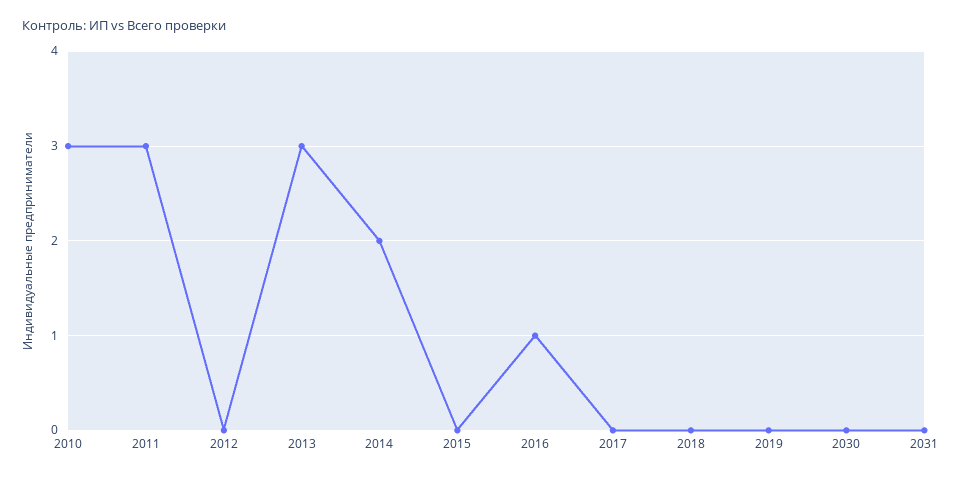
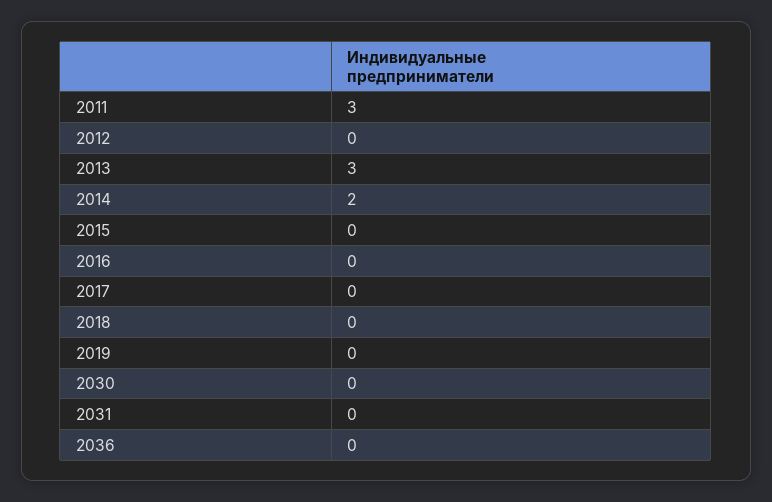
2010: 3 -> none
2016: 1 -> 0
2036: none -> 0

